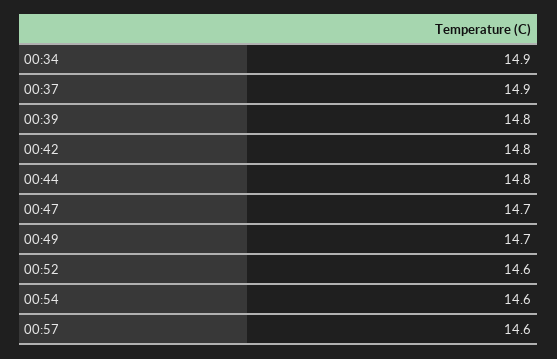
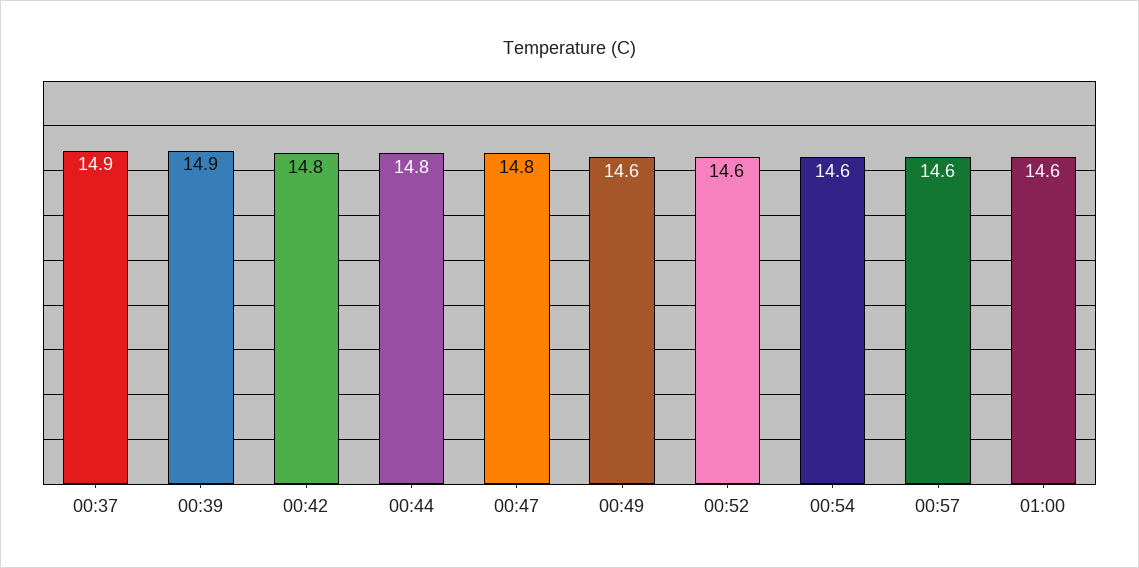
00:34: 14.9 -> none
00:39: 14.8 -> 14.9
00:47: 14.7 -> 14.8
00:49: 14.7 -> 14.6
01:00: none -> 14.6

